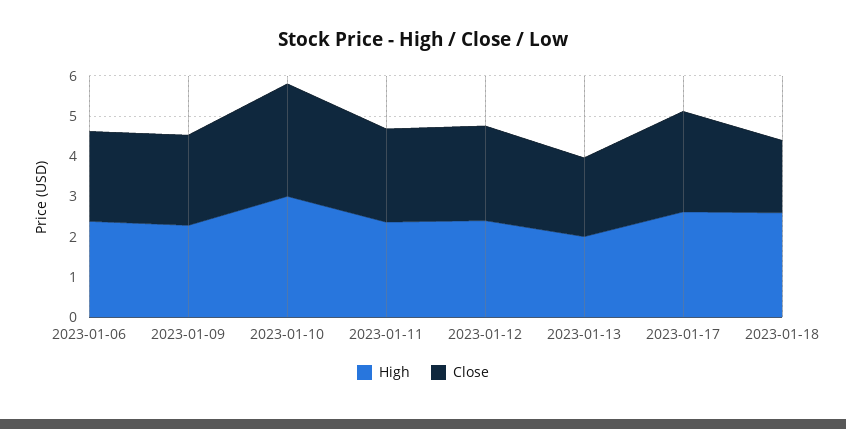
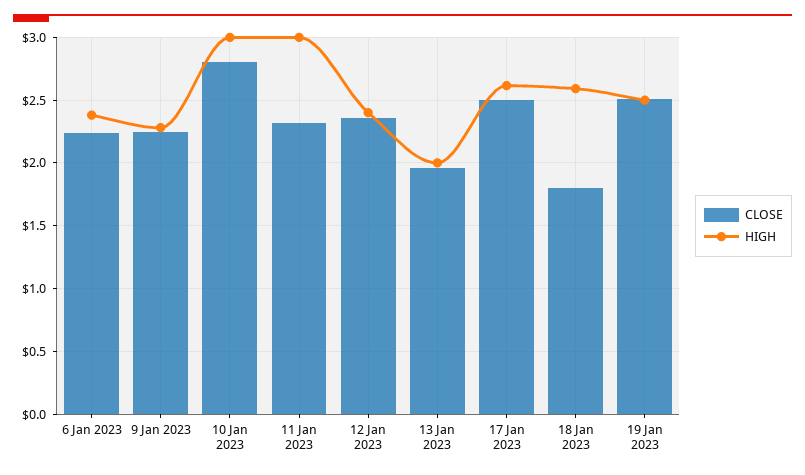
High, 2023-01-11: 2.4 -> 3
Close, 19 Jan 2023: none -> 2.5
High, 19 Jan 2023: none -> 2.5

